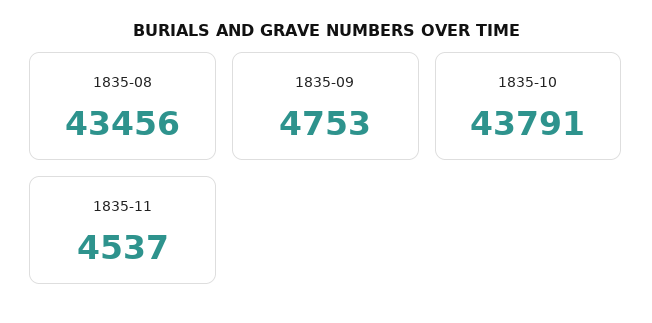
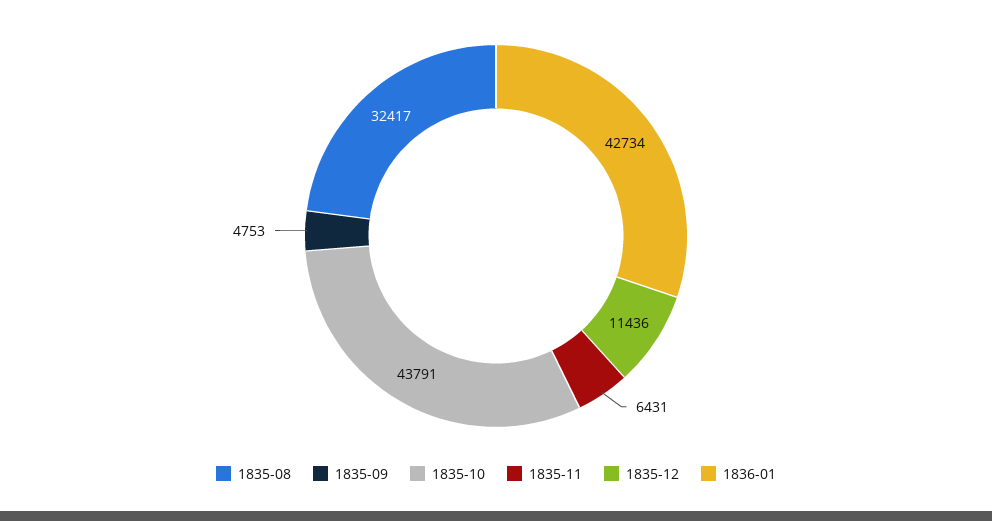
1835-08: 43456 -> 32417
1835-11: 4537 -> 6431
1835-12: none -> 11436
1836-01: none -> 42734

